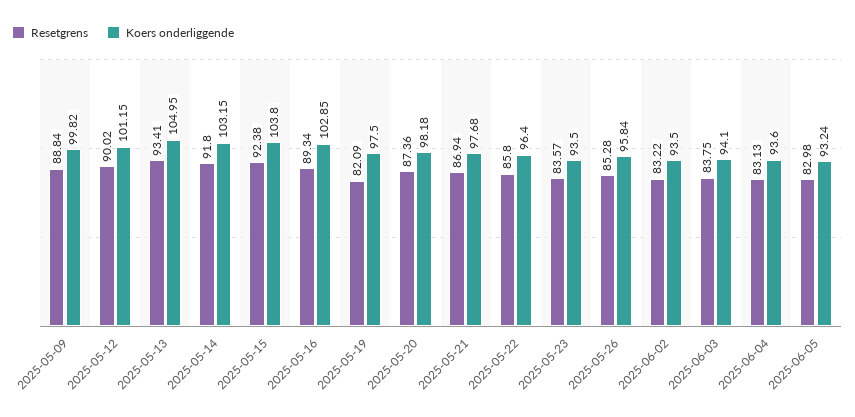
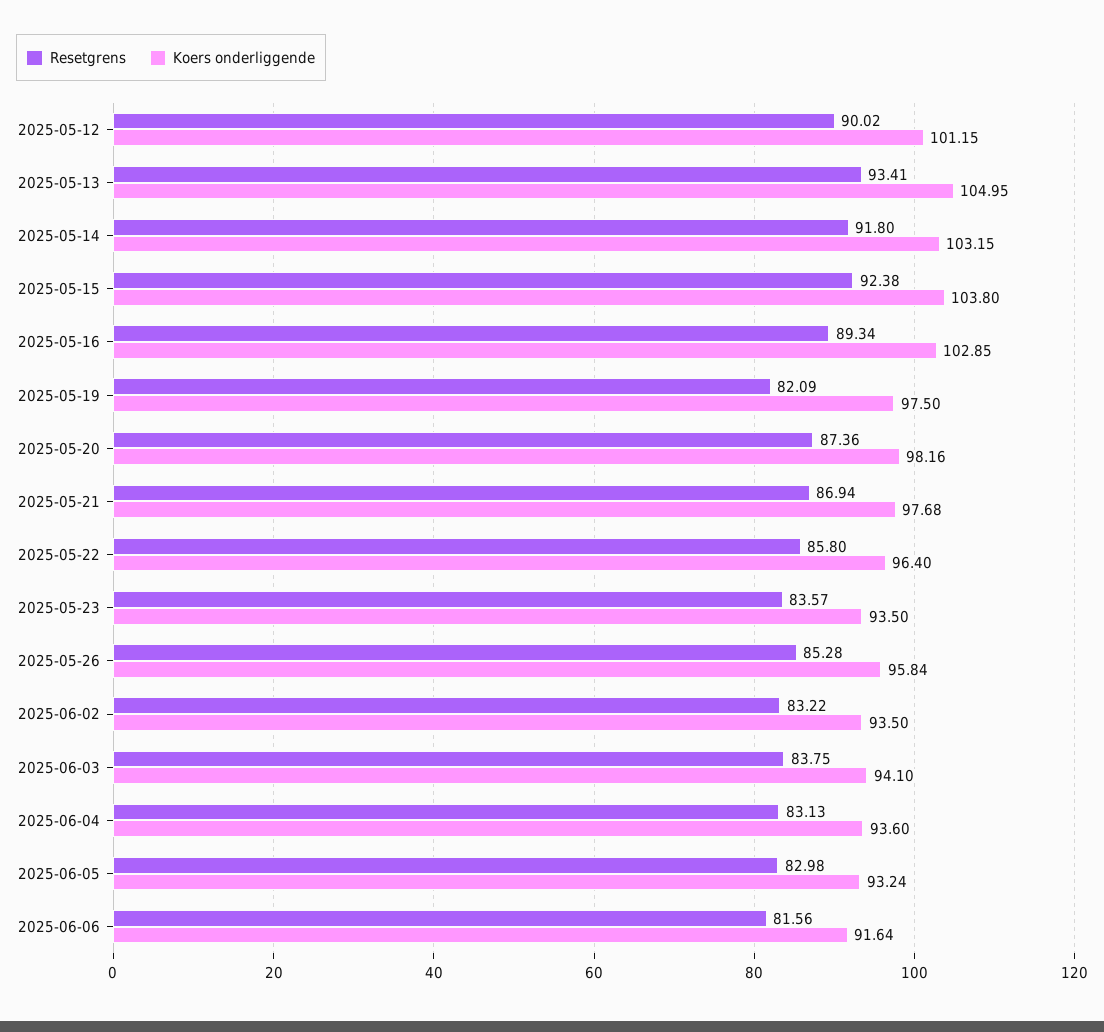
Resetgrens, 2025-05-09: 88.84 -> none
Koers onderliggende, 2025-05-09: 99.82 -> none
Koers onderliggende, 2025-05-20: 98.18 -> 98.16
Resetgrens, 2025-06-06: none -> 81.56
Koers onderliggende, 2025-06-06: none -> 91.64

